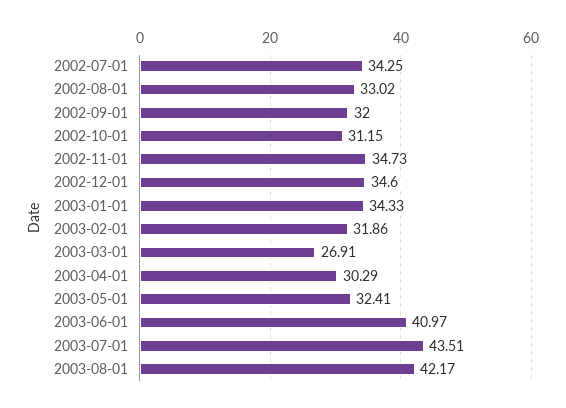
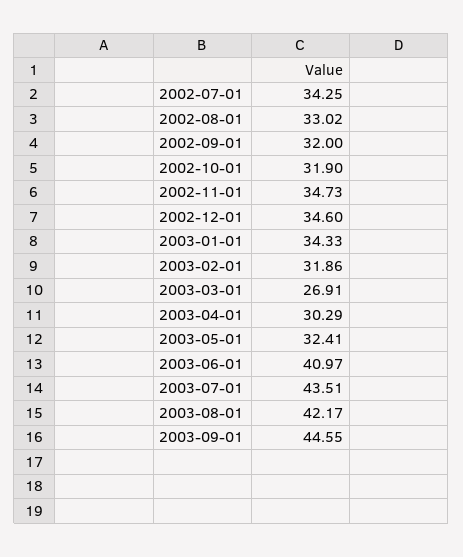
2002-10-01: 31.15 -> 31.9
2003-09-01: none -> 44.55

